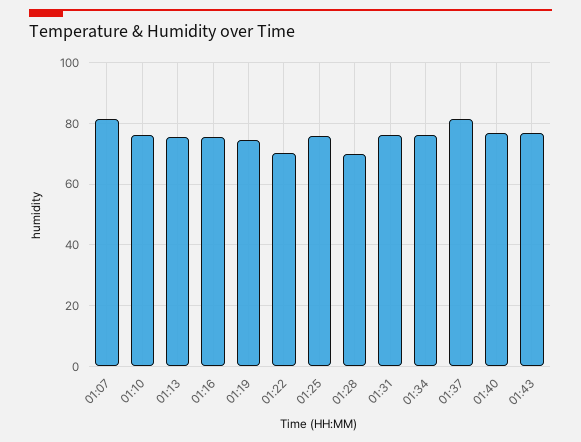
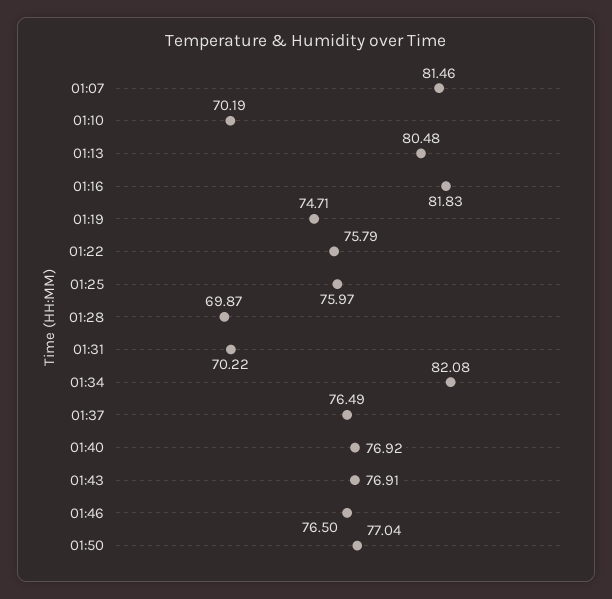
01:10: 76 -> 70.19
01:13: 76 -> 80.48
01:16: 76 -> 81.83
01:22: 70 -> 75.79
01:31: 76 -> 70.22
01:34: 76 -> 82.08
01:37: 82 -> 76.49
01:46: none -> 76.5
01:50: none -> 77.04

